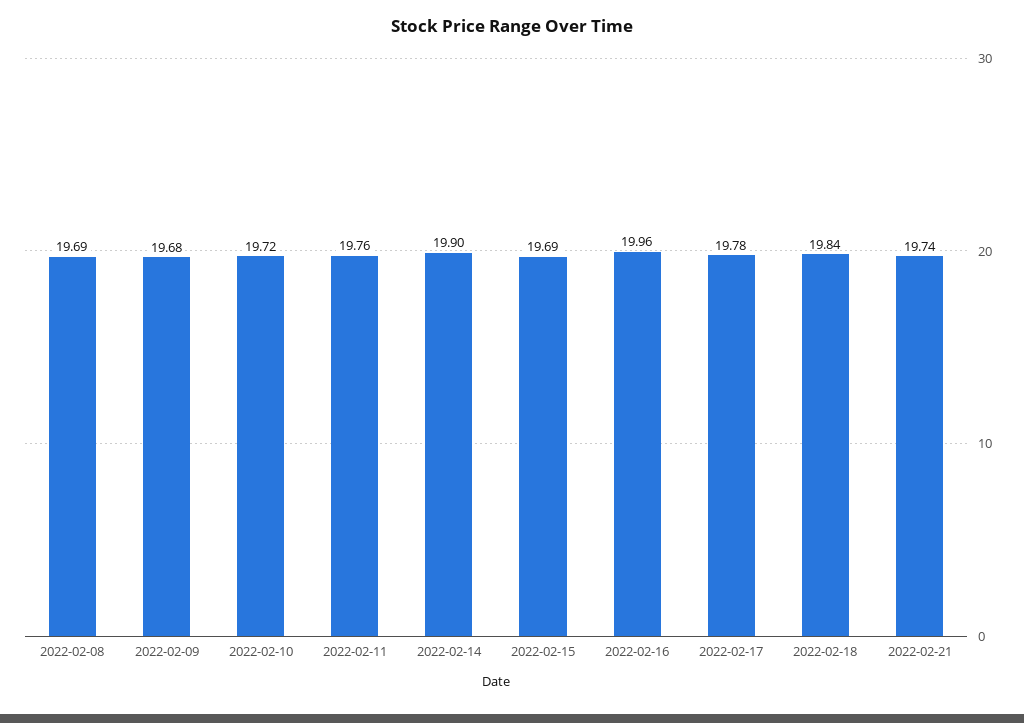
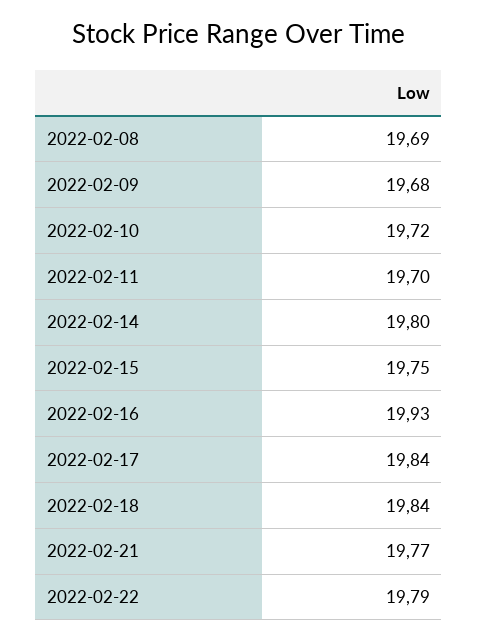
2022-02-11: 19.76 -> 19.7
2022-02-14: 19.9 -> 19.8
2022-02-15: 19.69 -> 19.75
2022-02-16: 19.96 -> 19.93
2022-02-17: 19.78 -> 19.84
2022-02-21: 19.74 -> 19.77
2022-02-22: none -> 19.79

